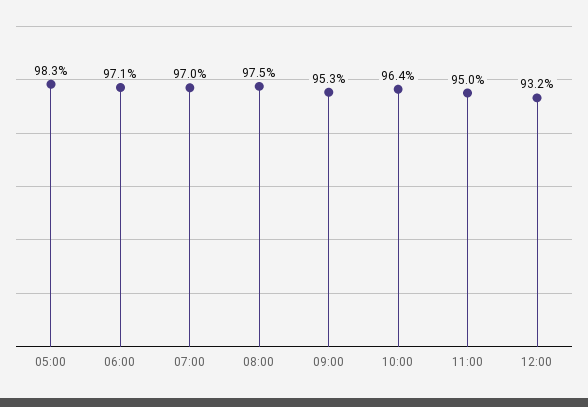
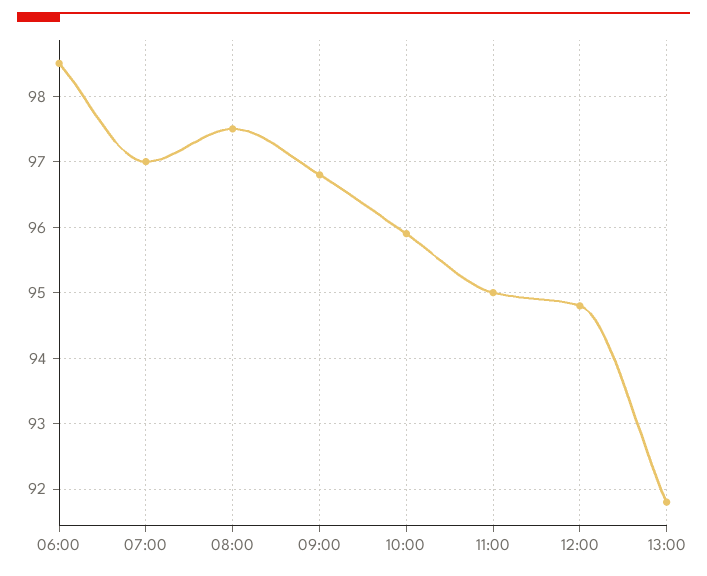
05:00: 98.3 -> none
06:00: 97.1 -> 98.5
09:00: 95.3 -> 96.8
10:00: 96.4 -> 95.9
12:00: 93.2 -> 94.8
13:00: none -> 91.8

